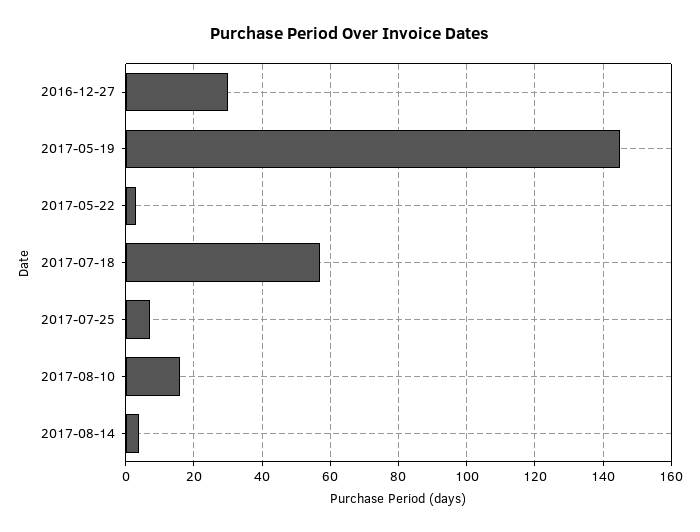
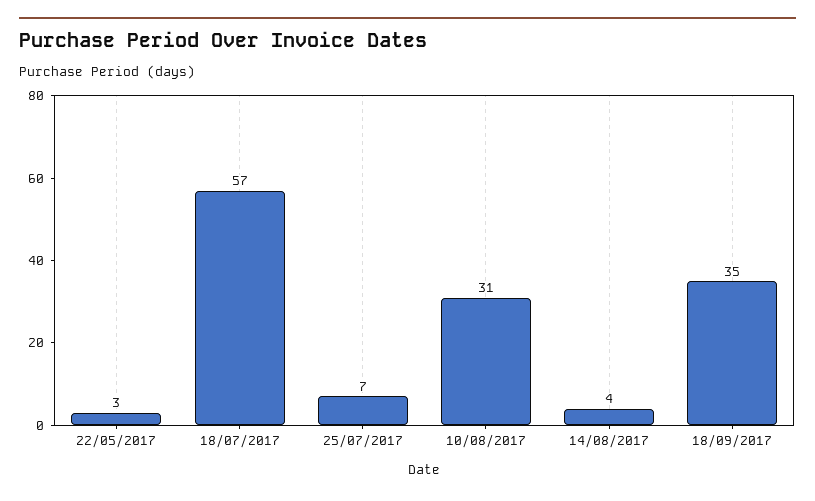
2016-12-27: 30 -> none
2017-05-19: 145 -> none
2017-08-10: 15 -> 31
18/09/2017: none -> 35

